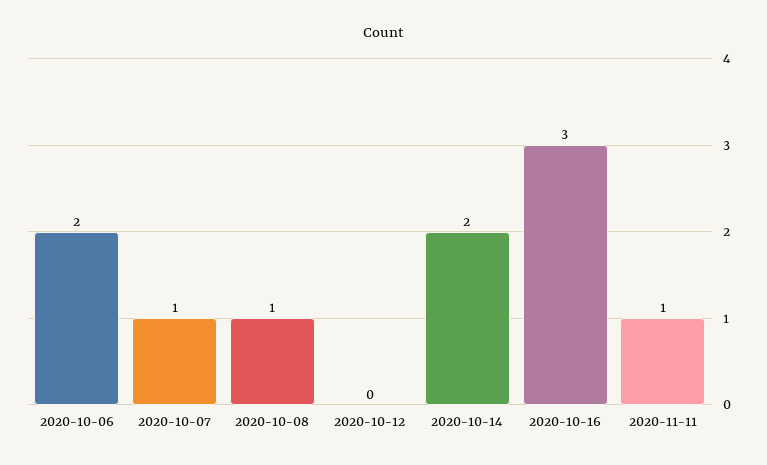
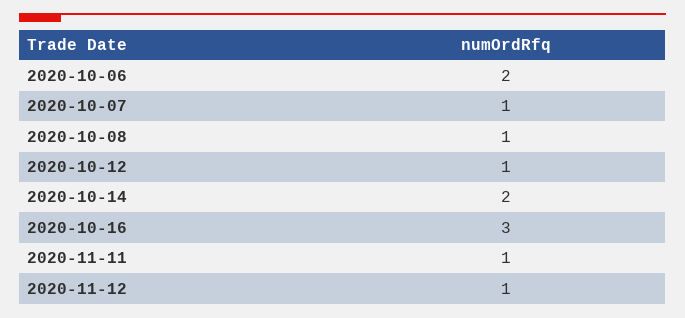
2020-10-12: 0 -> 1
2020-11-12: none -> 1

